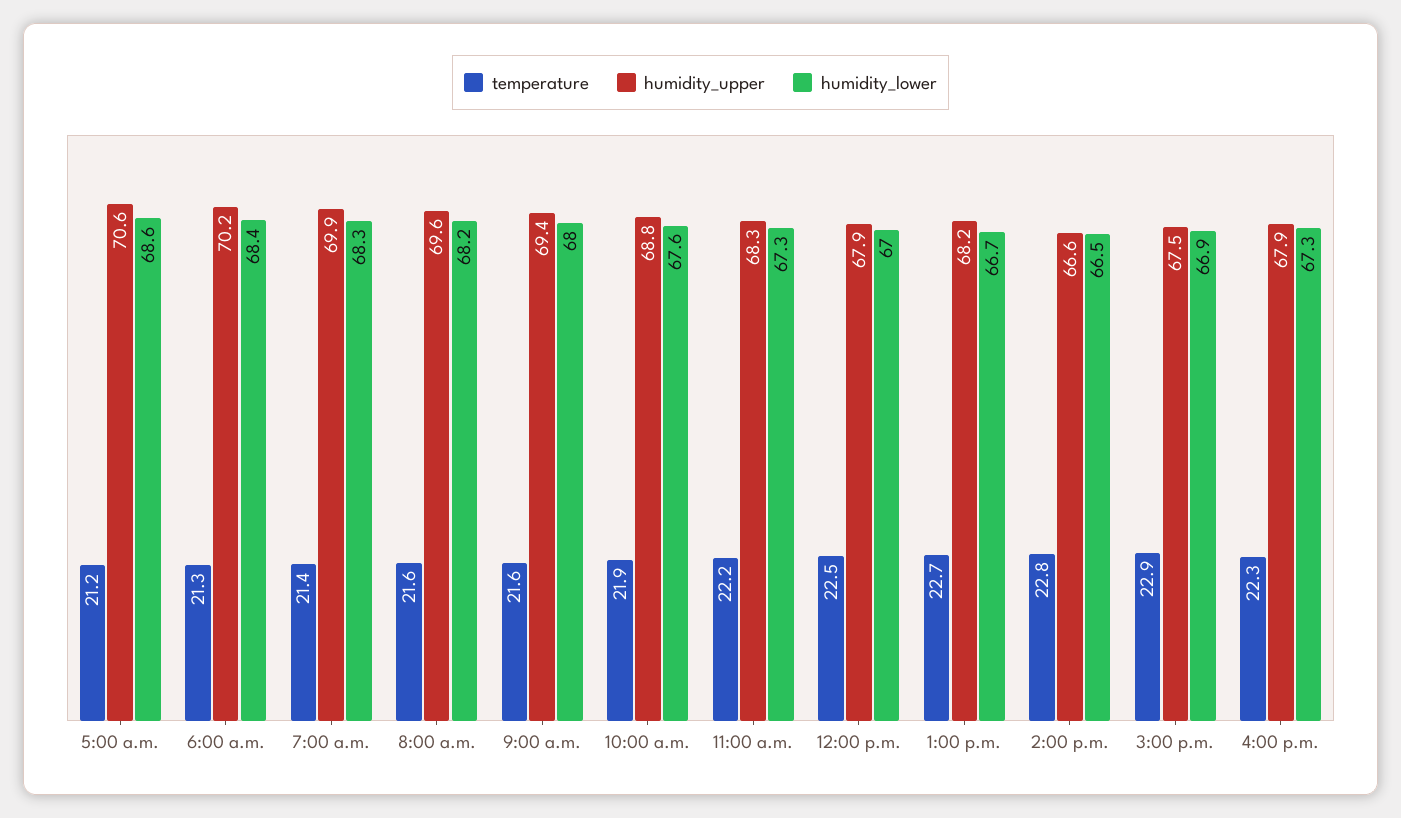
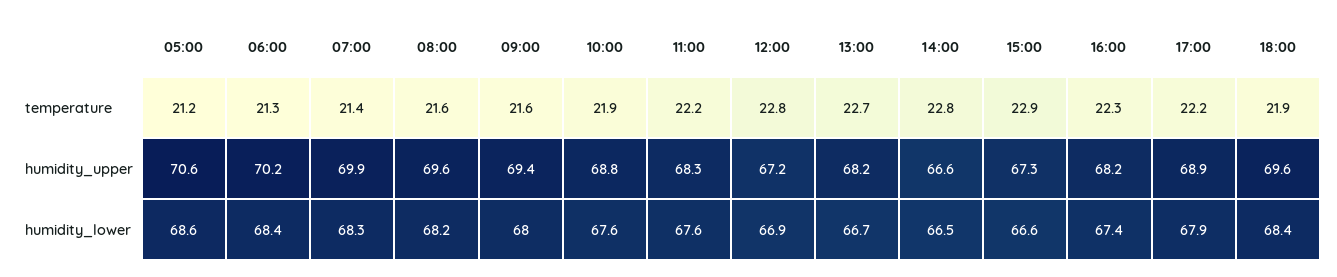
humidity_lower, 11:00 a.m.: 67.3 -> 67.6
temperature, 12:00 p.m.: 22.5 -> 22.8
humidity_upper, 12:00 p.m.: 67.9 -> 67.2
humidity_lower, 12:00 p.m.: 67 -> 66.9
humidity_upper, 3:00 p.m.: 67.5 -> 67.3
humidity_lower, 3:00 p.m.: 66.9 -> 66.6
humidity_upper, 4:00 p.m.: 67.9 -> 68.2
humidity_lower, 4:00 p.m.: 67.3 -> 67.4
temperature, 17:00: none -> 22.2
temperature, 18:00: none -> 21.9
humidity_upper, 17:00: none -> 68.9
humidity_upper, 18:00: none -> 69.6
humidity_lower, 17:00: none -> 67.9
humidity_lower, 18:00: none -> 68.4

